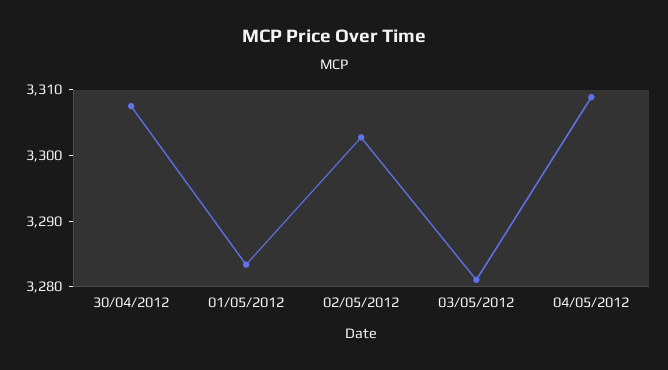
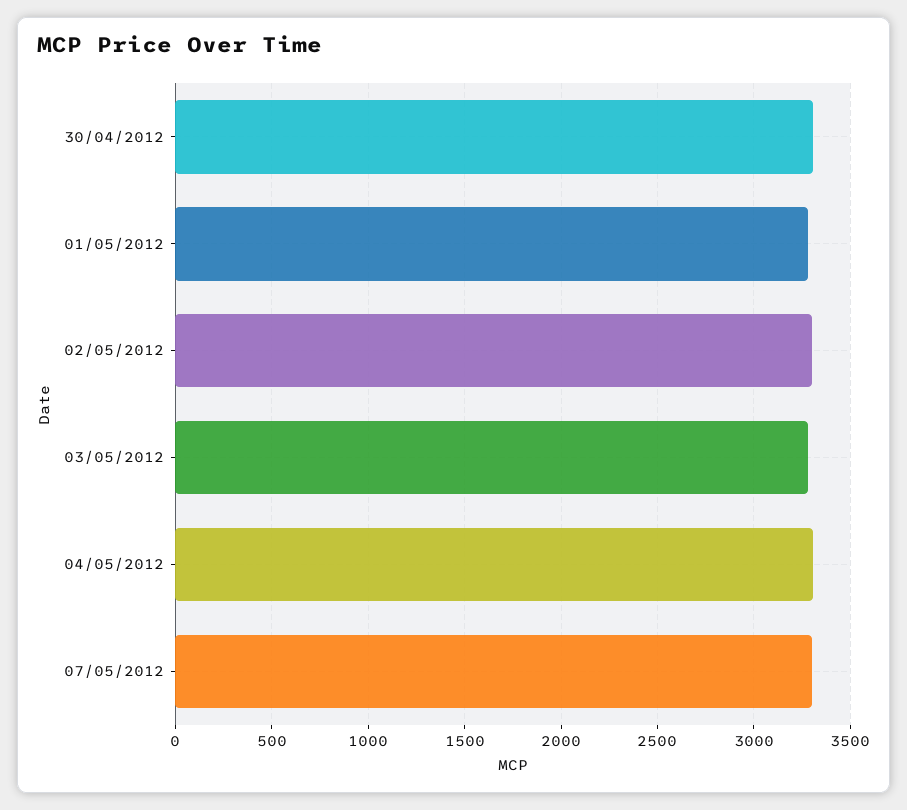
07/05/2012: none -> 3300

